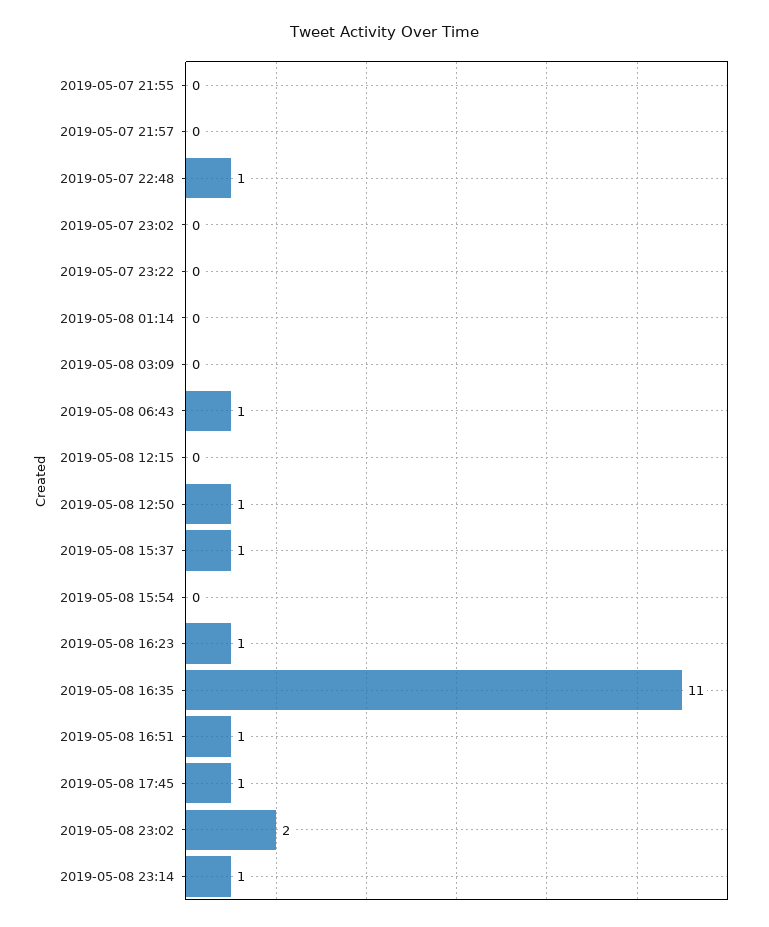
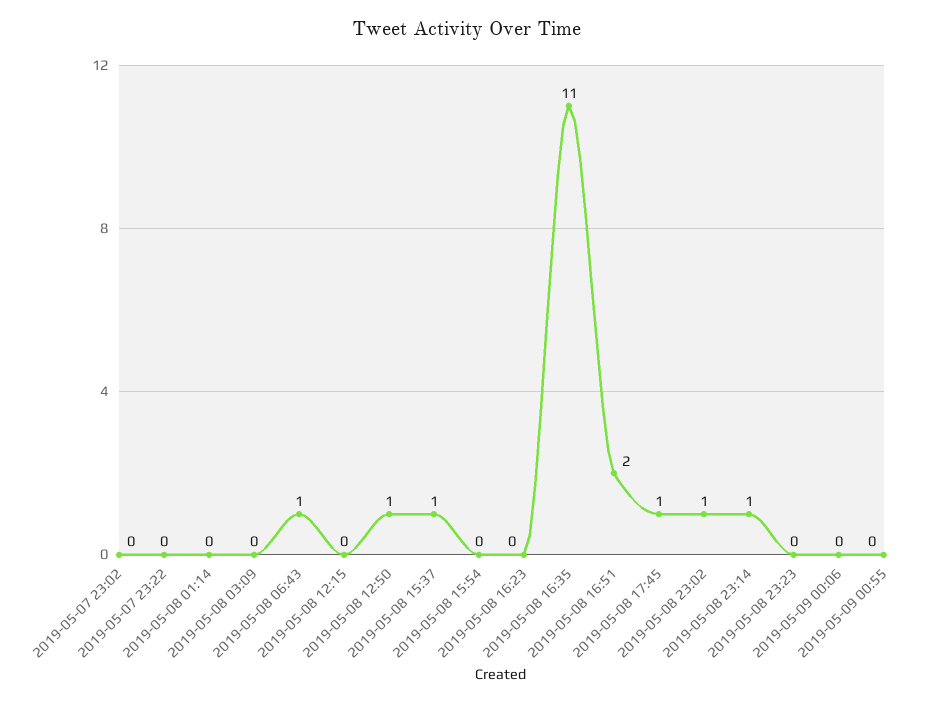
2019-05-07 21:55: 0 -> none
2019-05-07 21:57: 0 -> none
2019-05-07 22:48: 1 -> none
2019-05-08 16:23: 1 -> 0
2019-05-08 16:51: 1 -> 2
2019-05-08 23:02: 2 -> 1
2019-05-08 23:23: none -> 0
2019-05-09 00:06: none -> 0
2019-05-09 00:55: none -> 0

